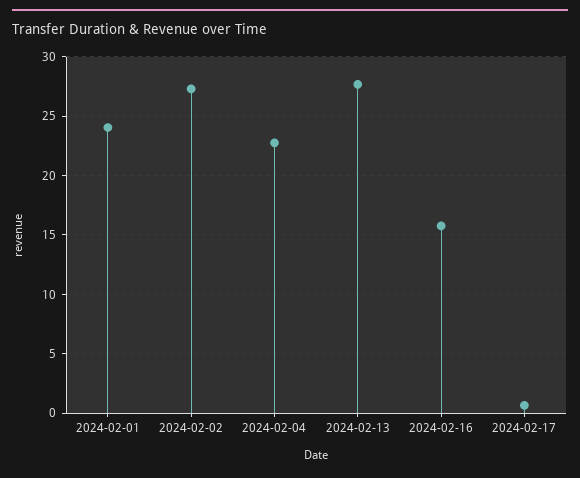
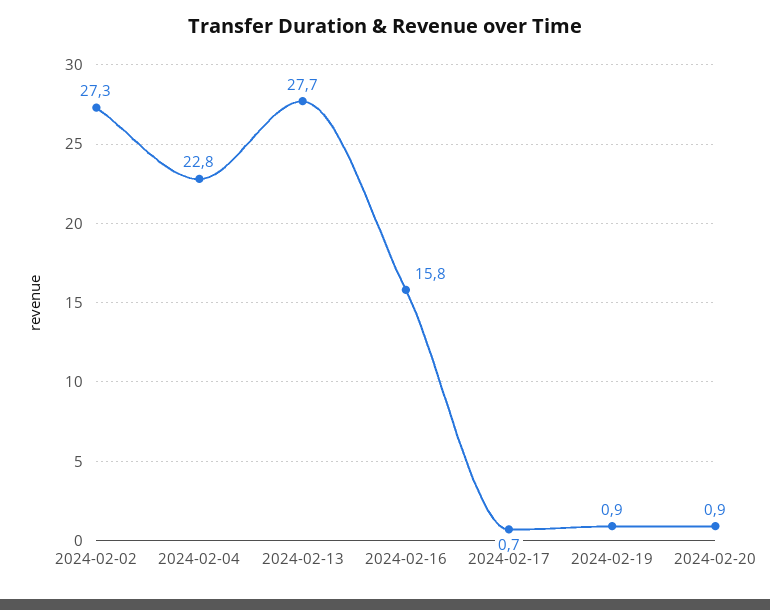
2024-02-01: 24 -> none
2024-02-19: none -> 0.9
2024-02-20: none -> 0.9

